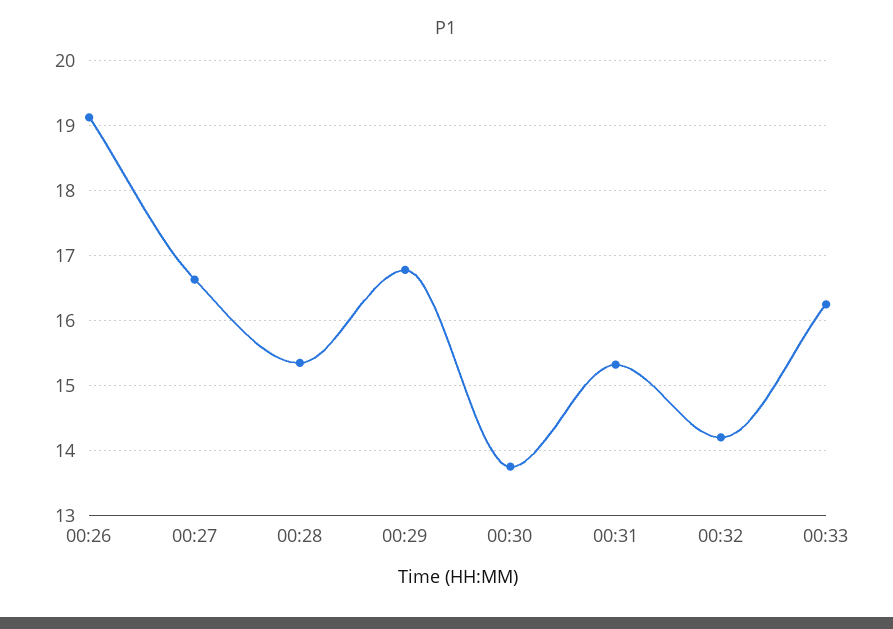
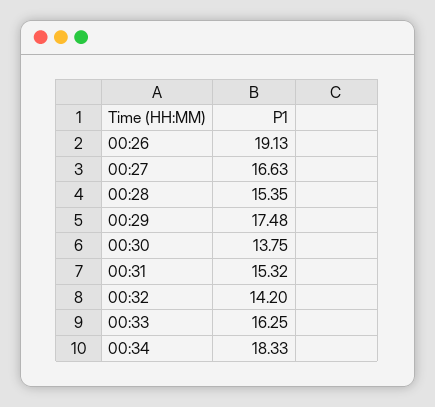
00:29: 16.8 -> 17.48
00:34: none -> 18.33

